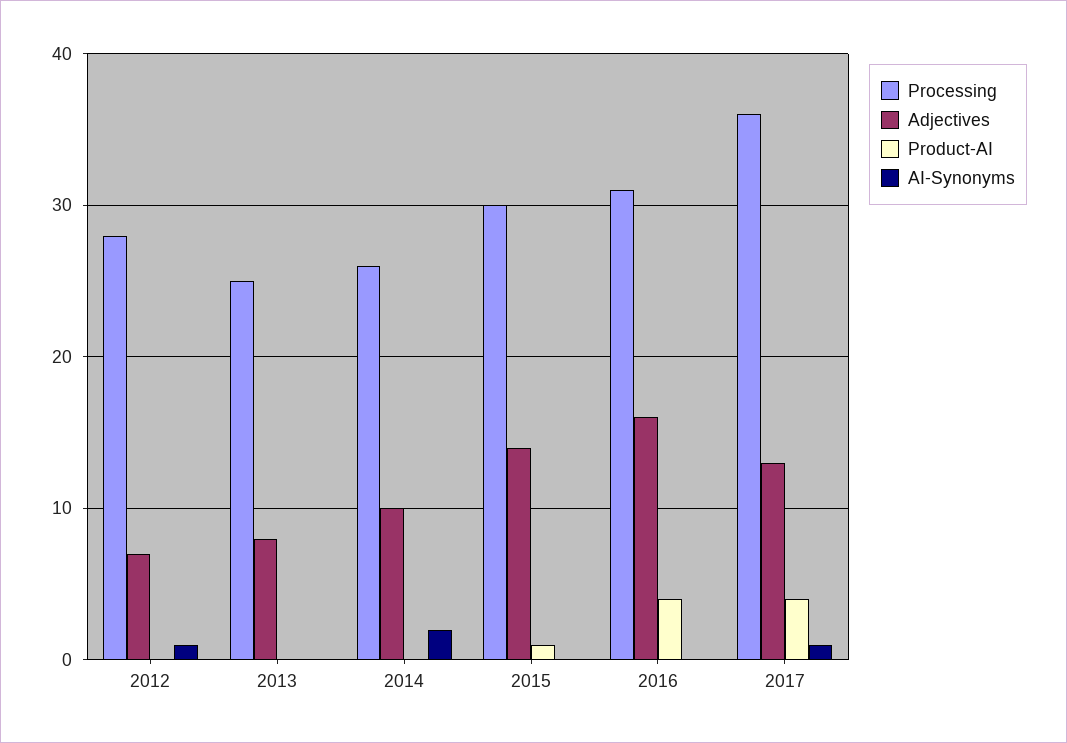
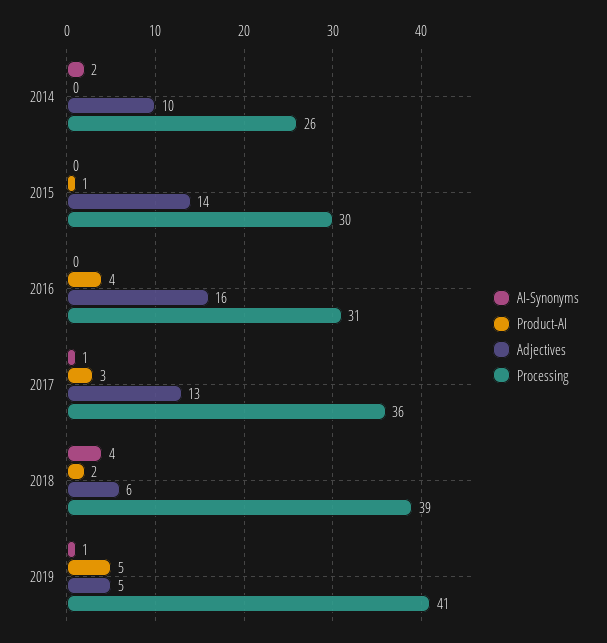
Processing, 2012: 28 -> none
Adjectives, 2012: 7 -> none
Product-AI, 2012: 0 -> none
AI-Synonyms, 2012: 1 -> none
Processing, 2013: 25 -> none
Adjectives, 2013: 8 -> none
Product-AI, 2013: 0 -> none
AI-Synonyms, 2013: 0 -> none
Product-AI, 2017: 4 -> 3
AI-Synonyms, 2018: none -> 4
Product-AI, 2018: none -> 2
Adjectives, 2018: none -> 6
Processing, 2018: none -> 39
AI-Synonyms, 2019: none -> 1
Product-AI, 2019: none -> 5
Adjectives, 2019: none -> 5
Processing, 2019: none -> 41

